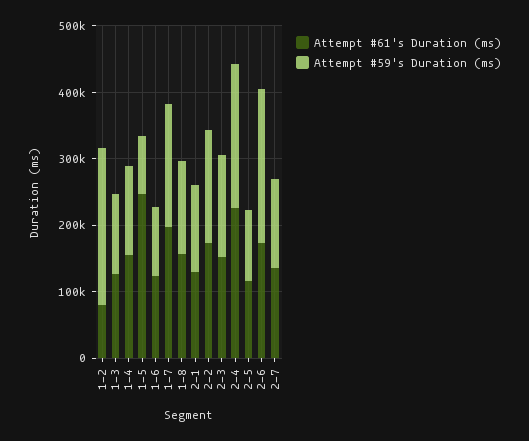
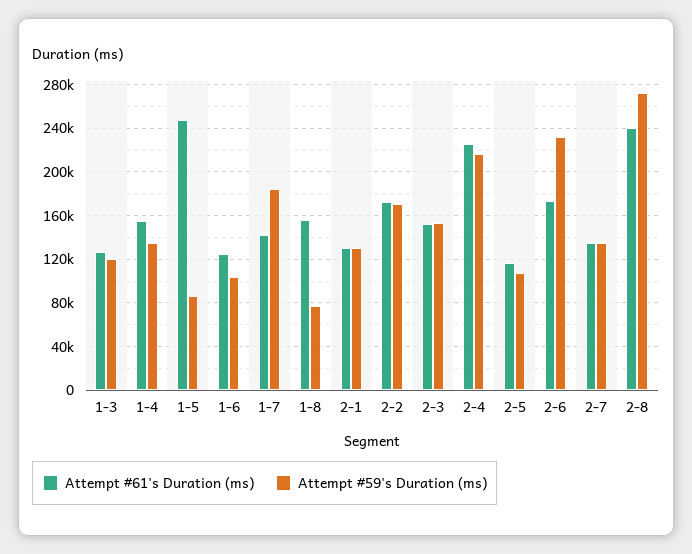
Attempt #61's Duration (ms), 1-2: 80000 -> none
Attempt #59's Duration (ms), 1-2: 240000 -> none
Attempt #61's Duration (ms), 1-7: 200000 -> 140000
Attempt #59's Duration (ms), 1-8: 140000 -> 80000
Attempt #61's Duration (ms), 2-8: none -> 240000
Attempt #59's Duration (ms), 2-8: none -> 270000

